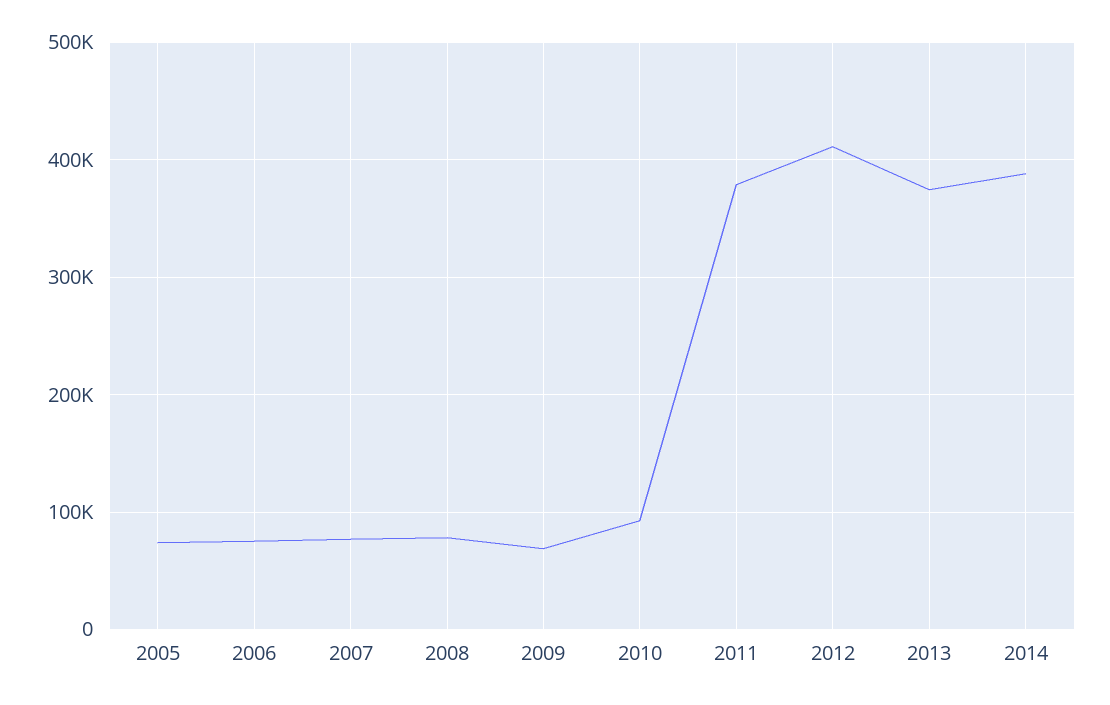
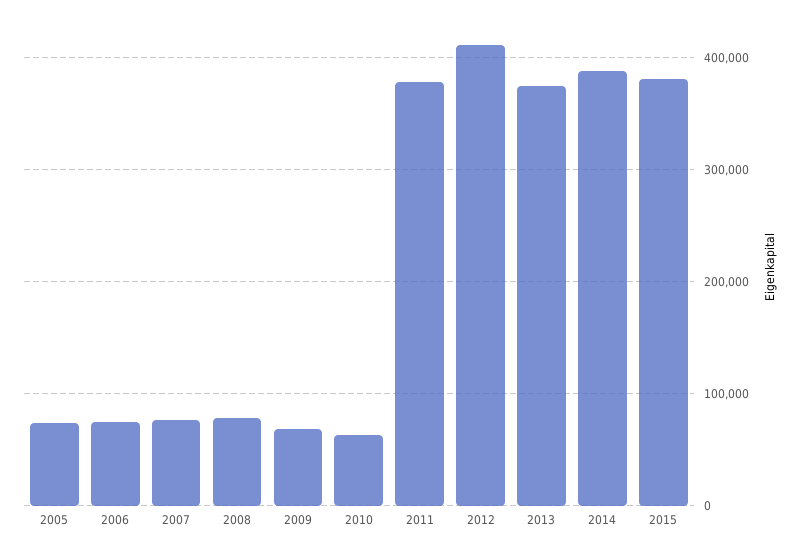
2010: 90000 -> 60000
2015: none -> 380000

